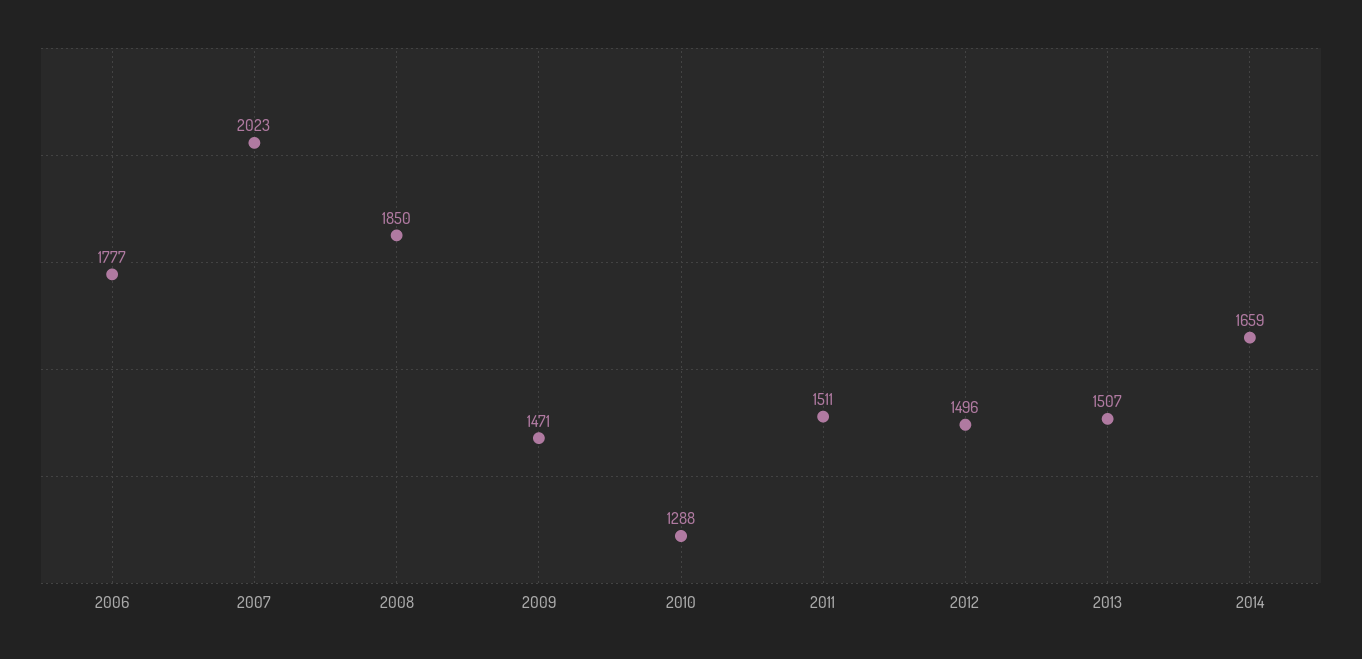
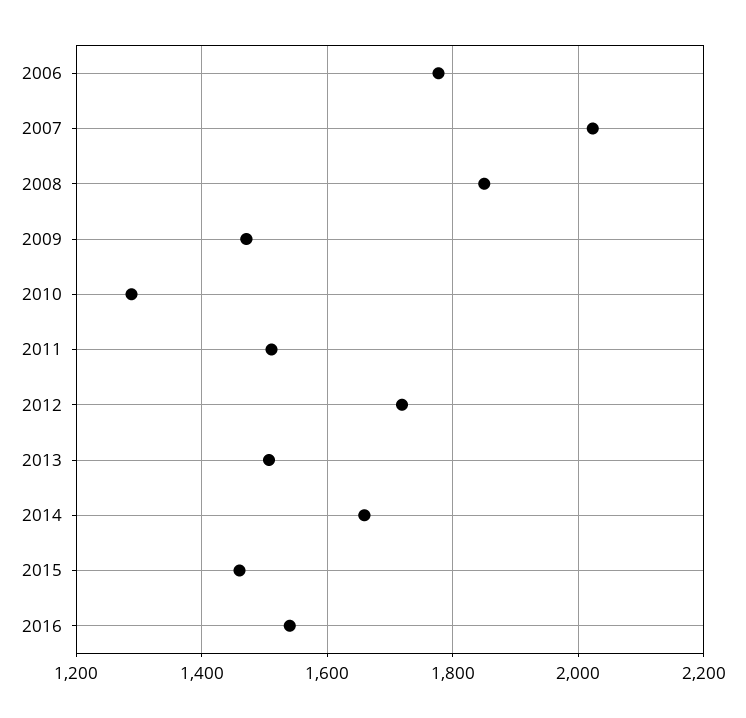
2012: 1496 -> 1720
2015: none -> 1460
2016: none -> 1540

